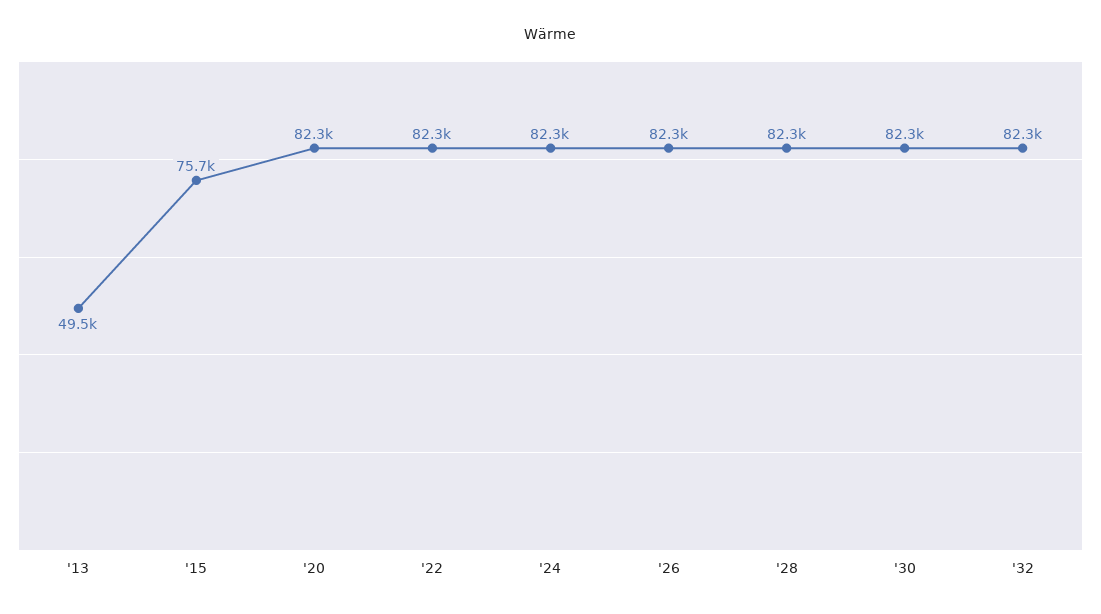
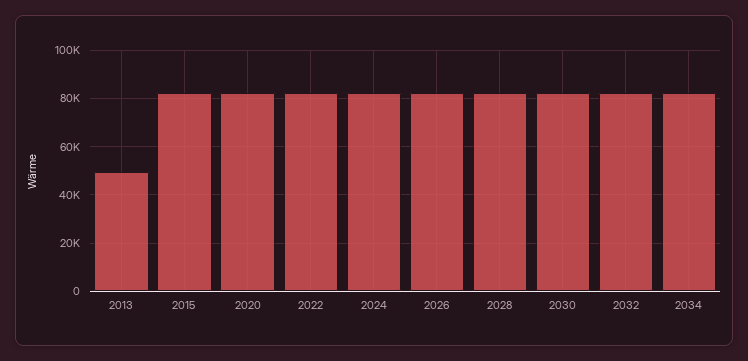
'15: 75700 -> 82500
2034: none -> 82500

